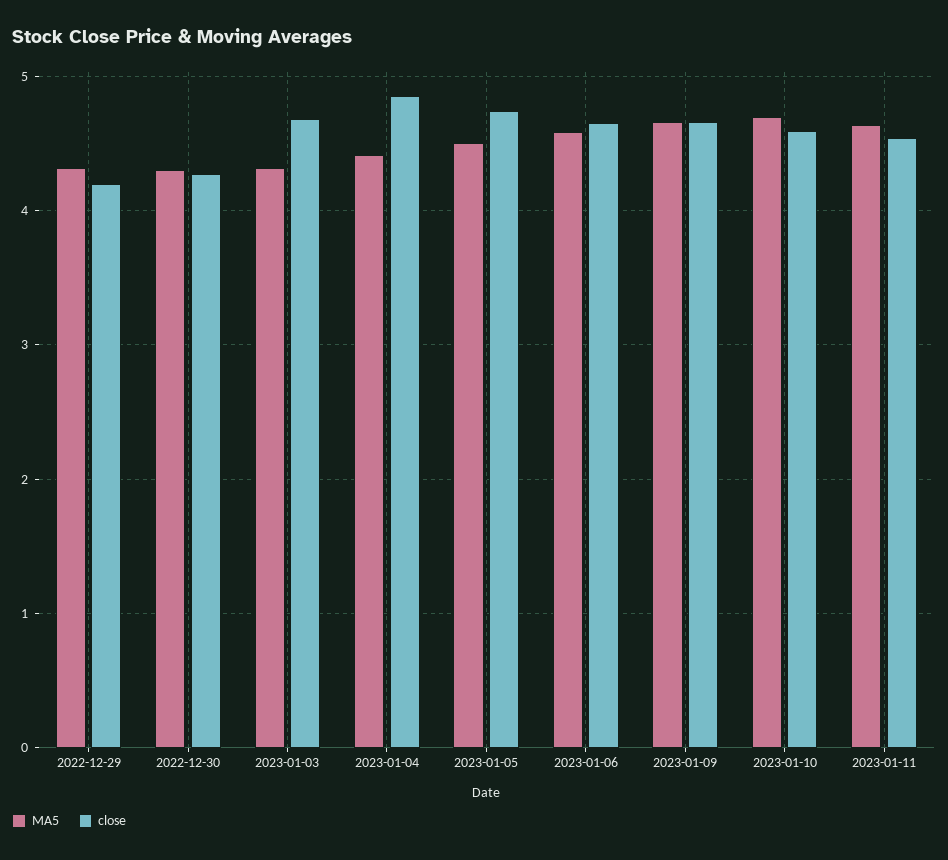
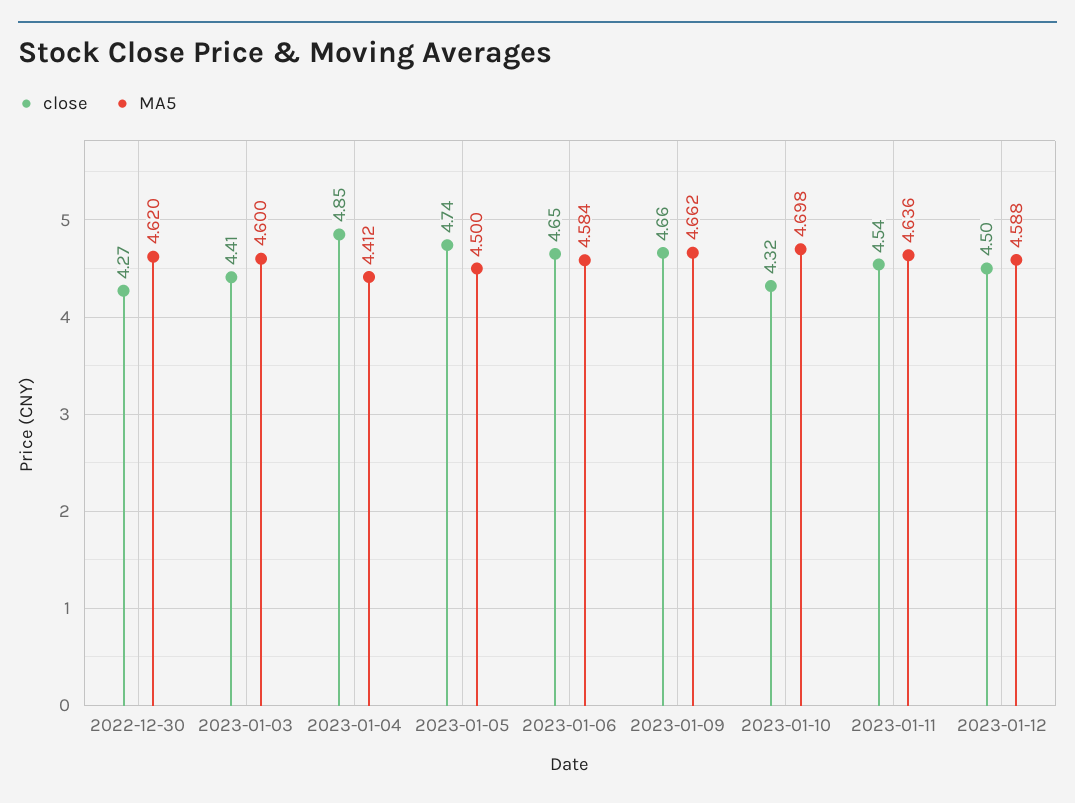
MA5, 2022-12-29: 4.3 -> none
close, 2022-12-29: 4.2 -> none
MA5, 2022-12-30: 4.3 -> 4.62
MA5, 2023-01-03: 4.3 -> 4.6
close, 2023-01-03: 4.7 -> 4.41
close, 2023-01-10: 4.6 -> 4.32
close, 2023-01-12: none -> 4.5
MA5, 2023-01-12: none -> 4.588

